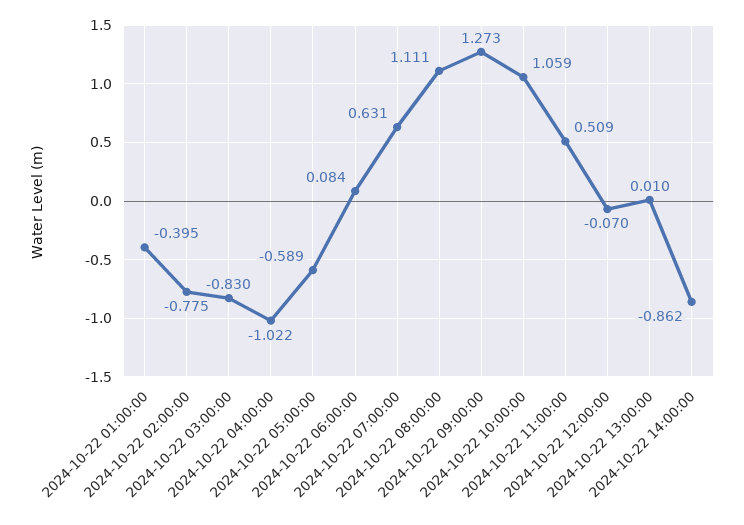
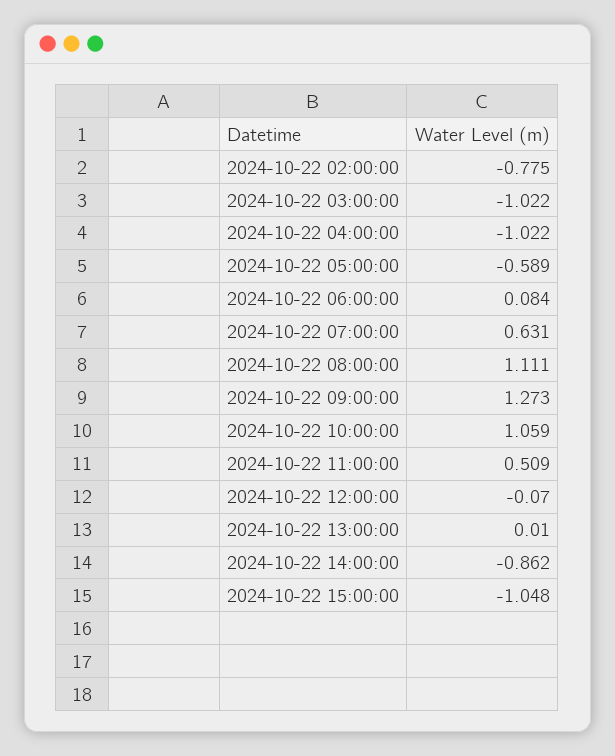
2024-10-22 01:00:00: -0.395 -> none
2024-10-22 03:00:00: -0.83 -> -1.022
2024-10-22 15:00:00: none -> -1.048

